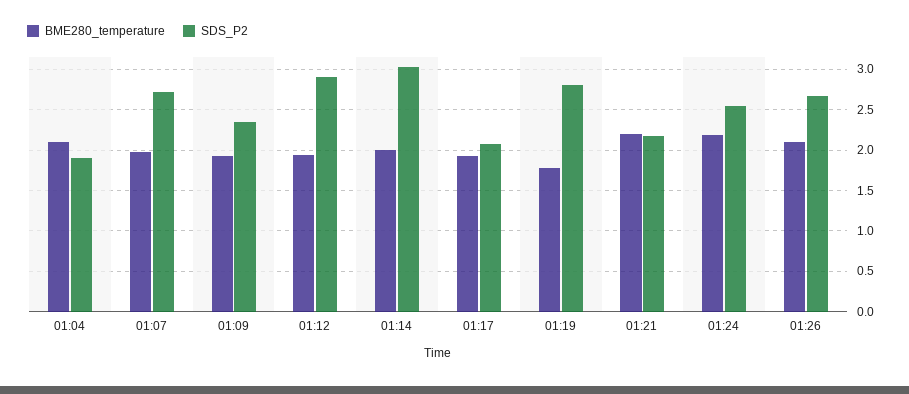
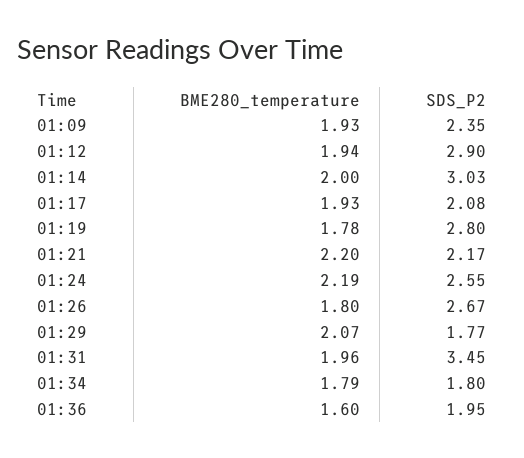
BME280_temperature, 01:04: 2.1 -> none
SDS_P2, 01:04: 1.9 -> none
BME280_temperature, 01:07: 2 -> none
SDS_P2, 01:07: 2.7 -> none
BME280_temperature, 01:26: 2.1 -> 1.8
BME280_temperature, 01:29: none -> 2.07
SDS_P2, 01:29: none -> 1.77
BME280_temperature, 01:31: none -> 1.96
SDS_P2, 01:31: none -> 3.45
BME280_temperature, 01:34: none -> 1.79
SDS_P2, 01:34: none -> 1.8
BME280_temperature, 01:36: none -> 1.6
SDS_P2, 01:36: none -> 1.95

